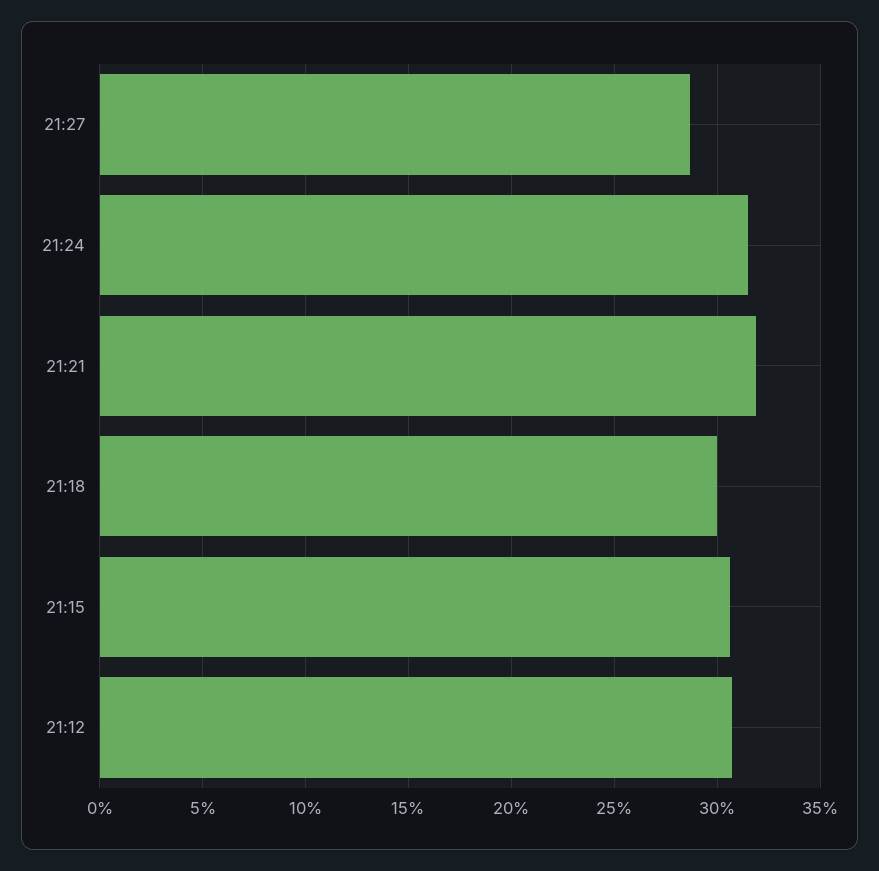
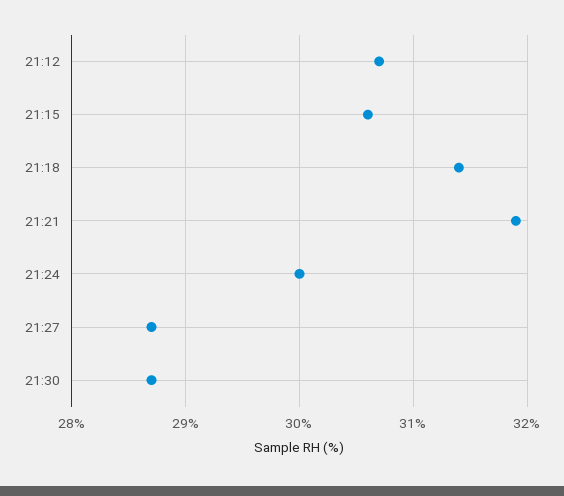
21:24: 31.5 -> 30
21:18: 30 -> 31.4
21:30: none -> 28.7

